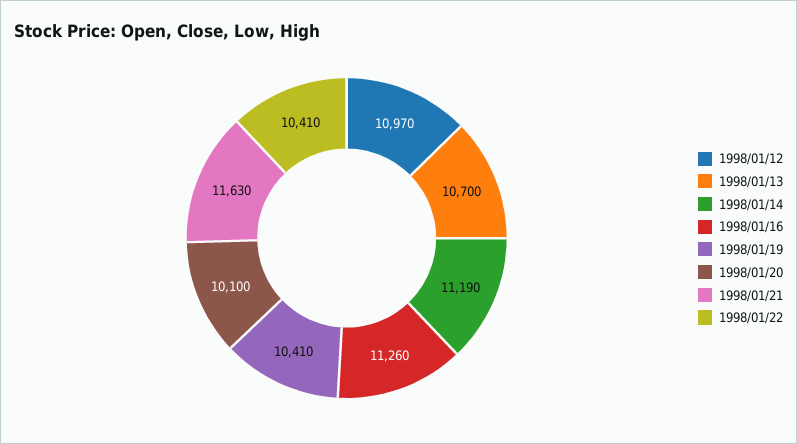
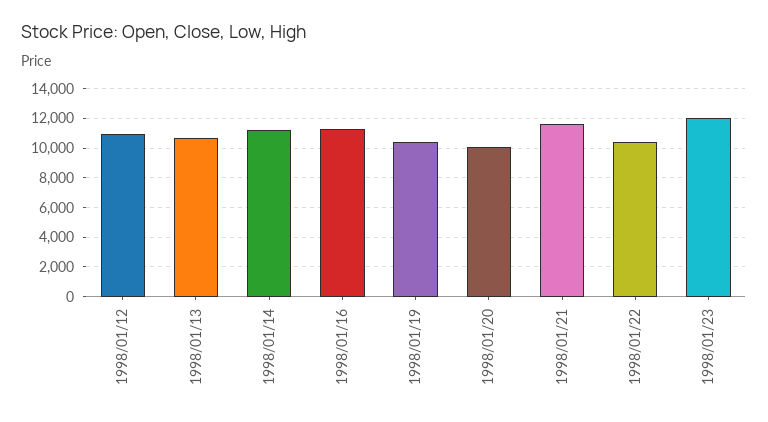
1998/01/23: none -> 12000

